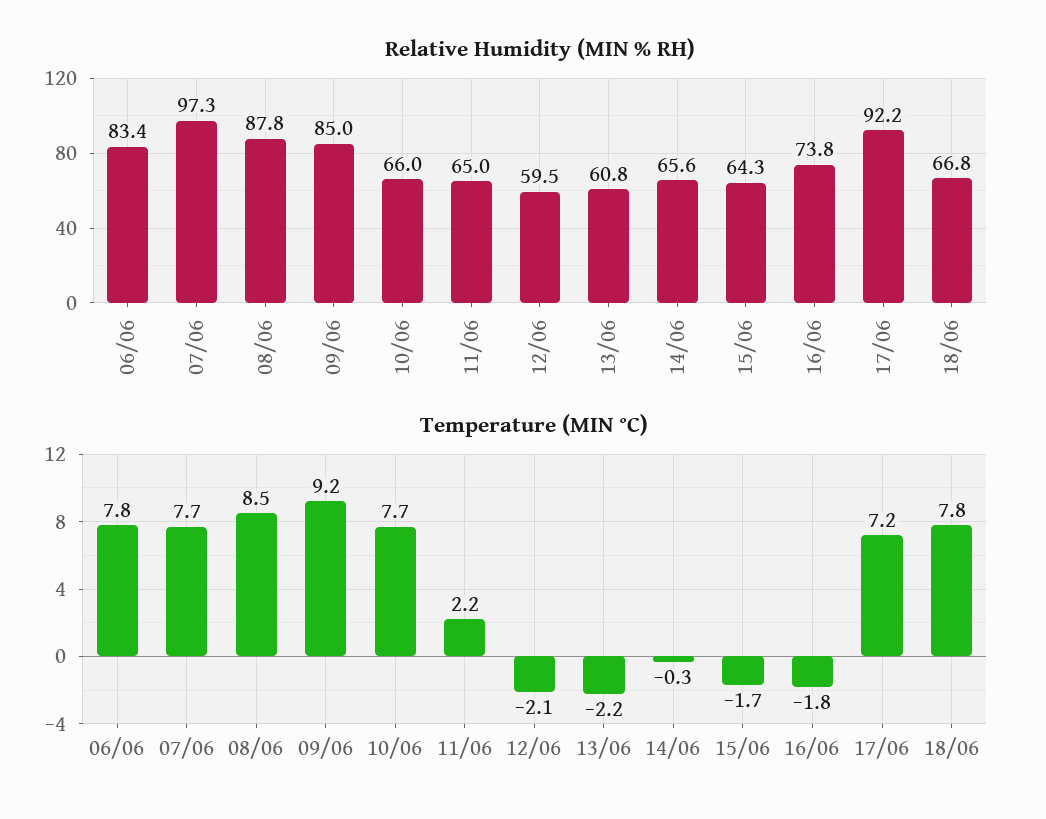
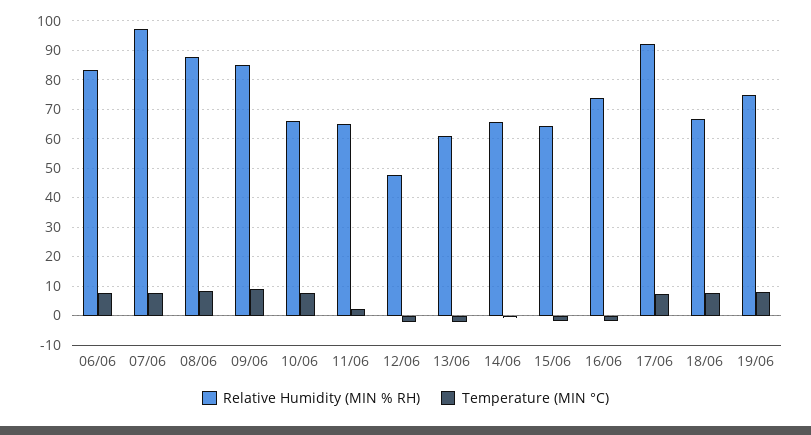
Relative Humidity (MIN % RH), 12/06: 59.5 -> 47.5
Relative Humidity (MIN % RH), 19/06: none -> 75
Temperature (MIN °C), 19/06: none -> 7.5

